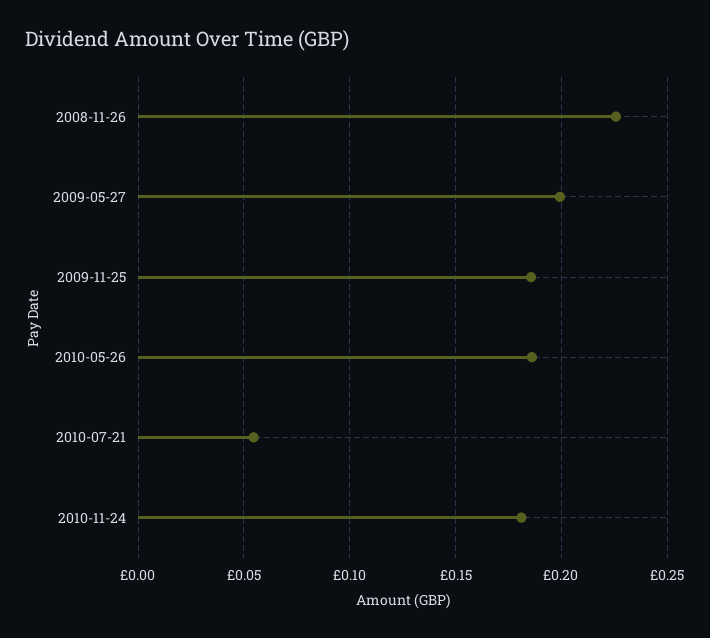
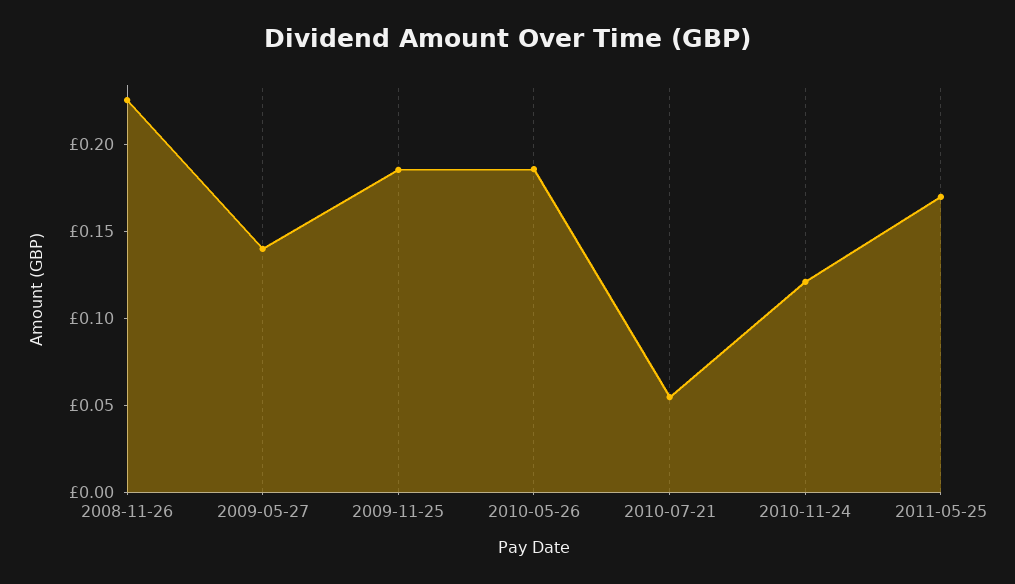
2009-05-27: 0.2 -> 0.14
2010-11-24: 0.18 -> 0.12
2011-05-25: none -> 0.17

